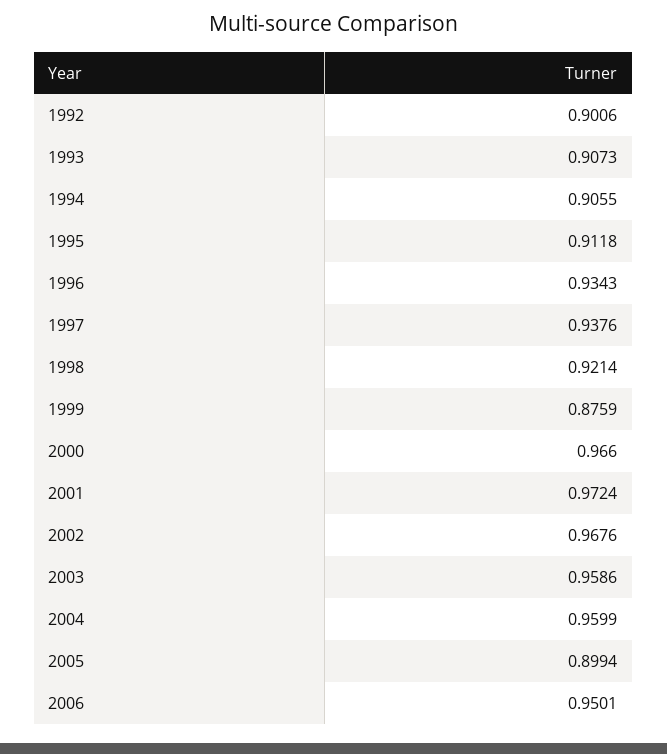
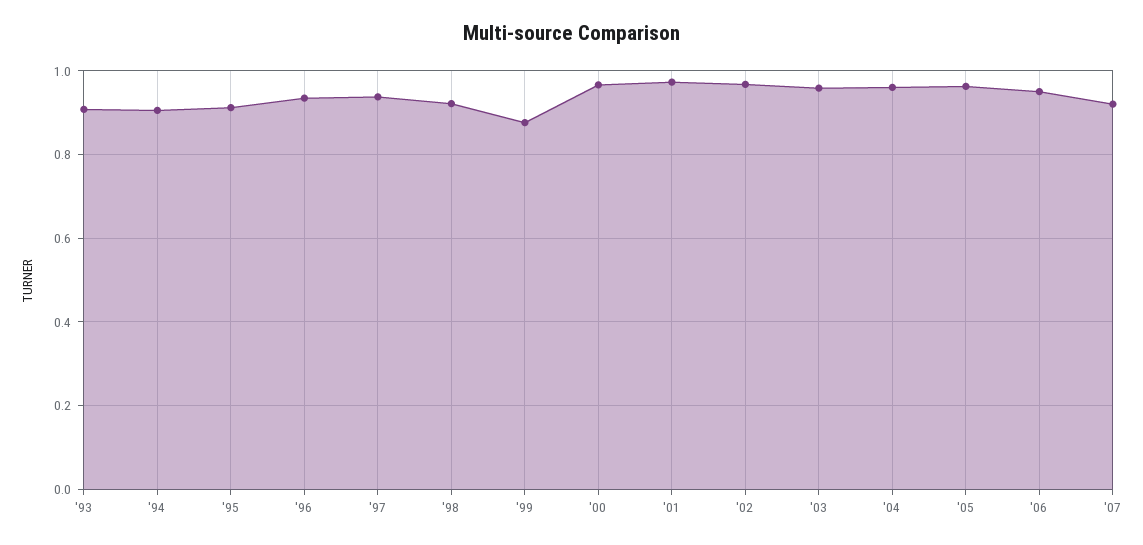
1992: 0.9006 -> none
2005: 0.8994 -> 0.96
'07: none -> 0.92

